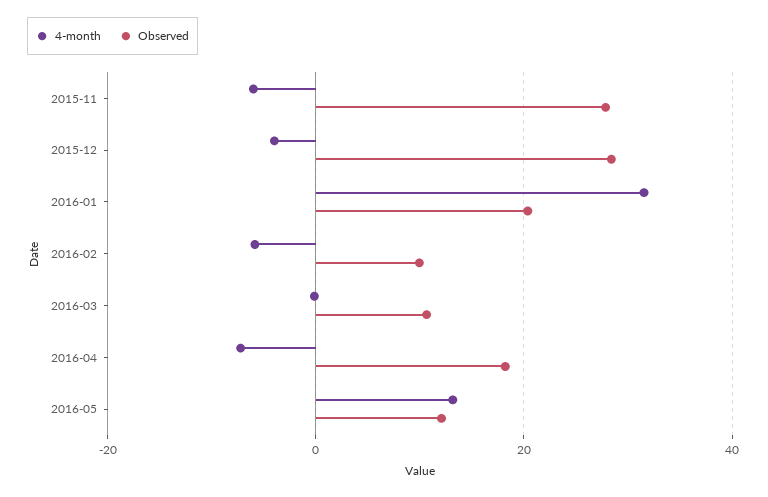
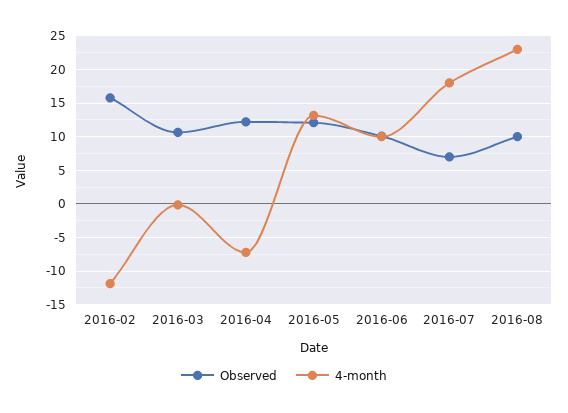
4-month, 2015-11: -6 -> none
Observed, 2015-11: 28 -> none
4-month, 2015-12: -4 -> none
Observed, 2015-12: 28 -> none
4-month, 2016-01: 32 -> none
Observed, 2016-01: 20 -> none
4-month, 2016-02: -6 -> -12
Observed, 2016-02: 10 -> 16
Observed, 2016-04: 18 -> 12
Observed, 2016-06: none -> 10
4-month, 2016-06: none -> 10
Observed, 2016-07: none -> 7
4-month, 2016-07: none -> 18
Observed, 2016-08: none -> 10
4-month, 2016-08: none -> 23

